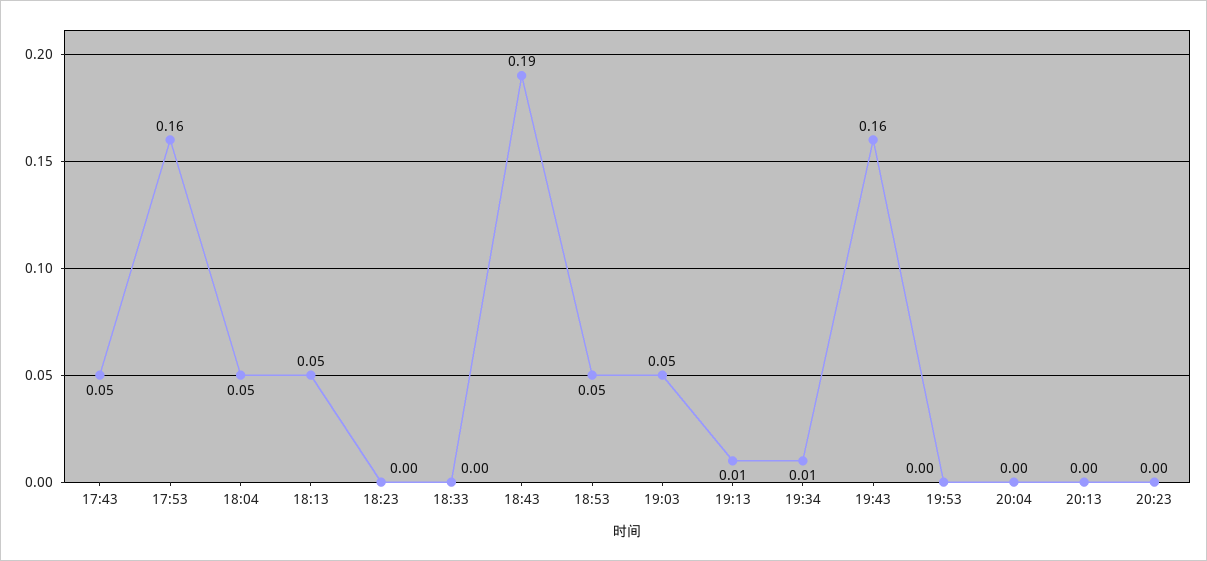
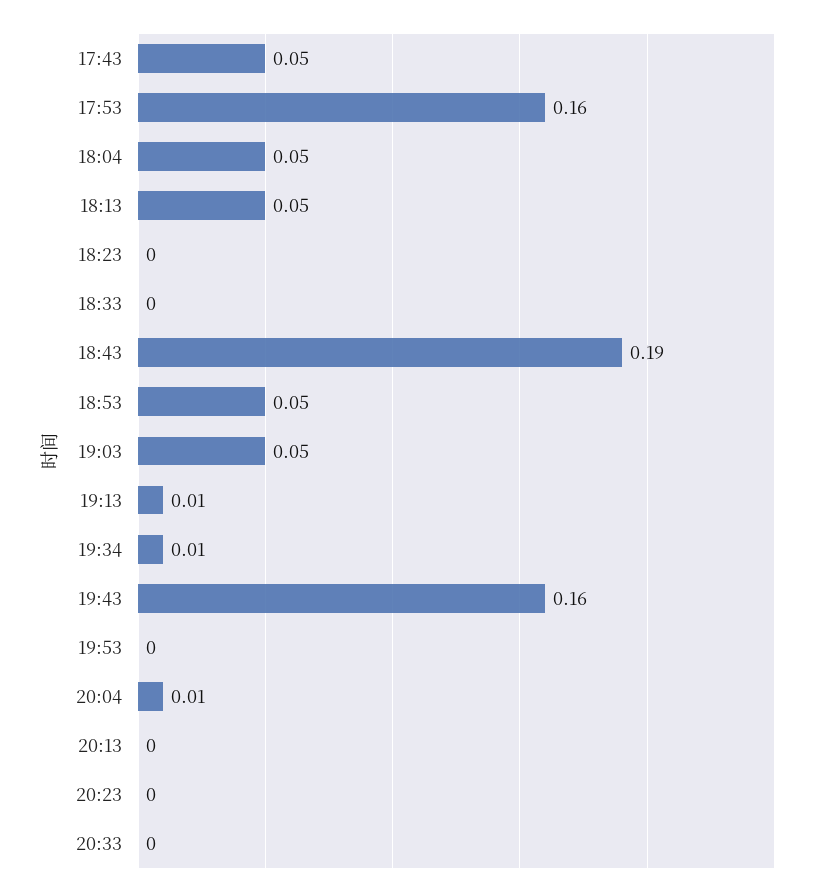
20:04: 0 -> 0.01
20:33: none -> 0

